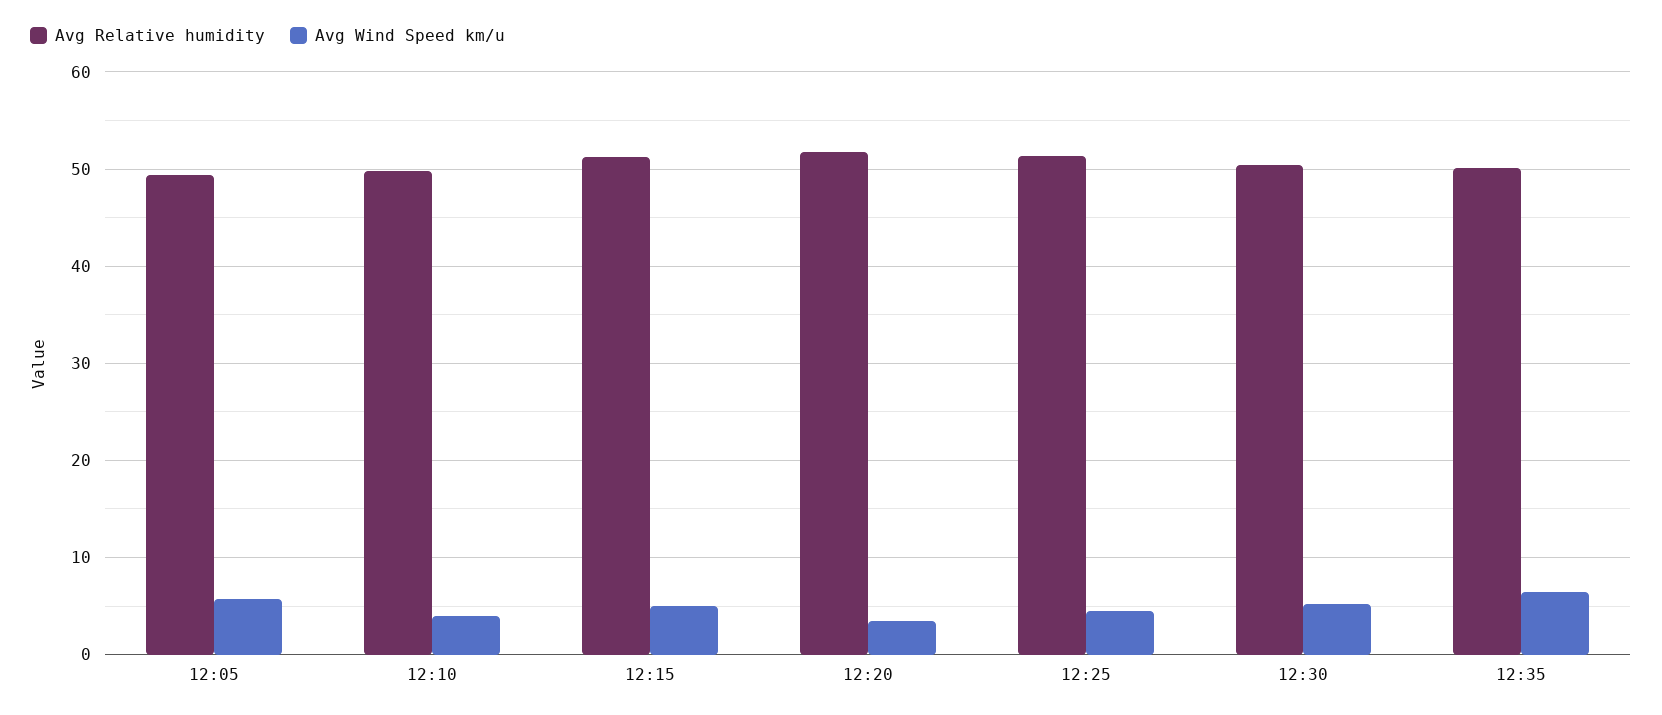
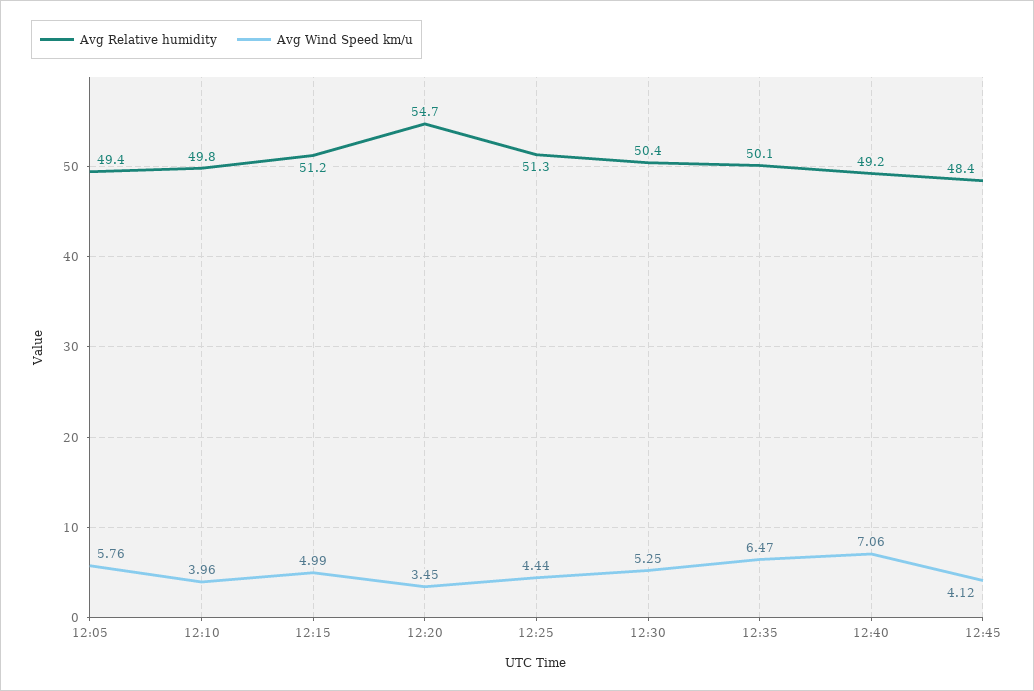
Avg Relative humidity, 12:20: 52 -> 54.7
Avg Relative humidity, 12:40: none -> 49.2
Avg Wind Speed km/u, 12:40: none -> 7.06
Avg Relative humidity, 12:45: none -> 48.4
Avg Wind Speed km/u, 12:45: none -> 4.12

